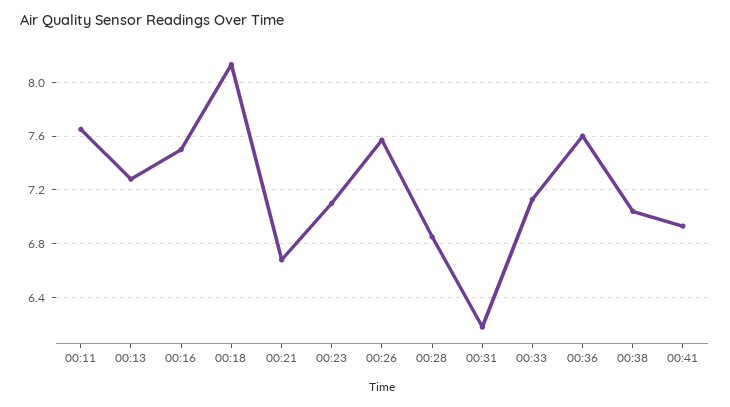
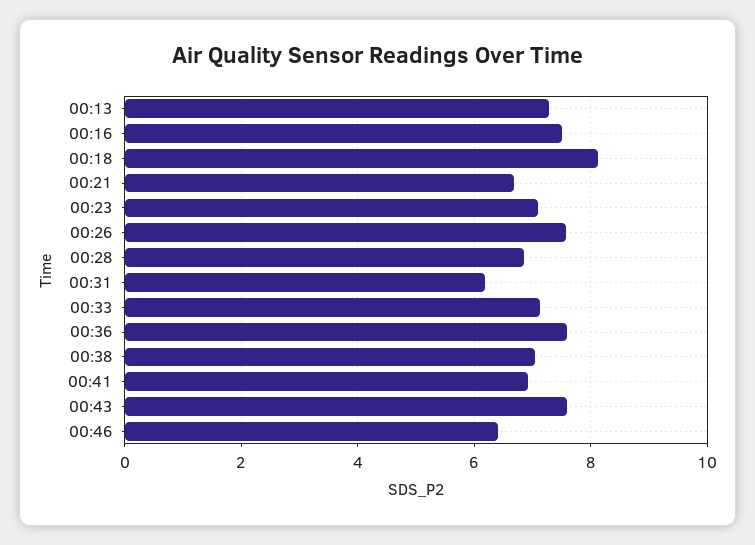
00:11: 7.65 -> none
00:43: none -> 7.6
00:46: none -> 6.4

